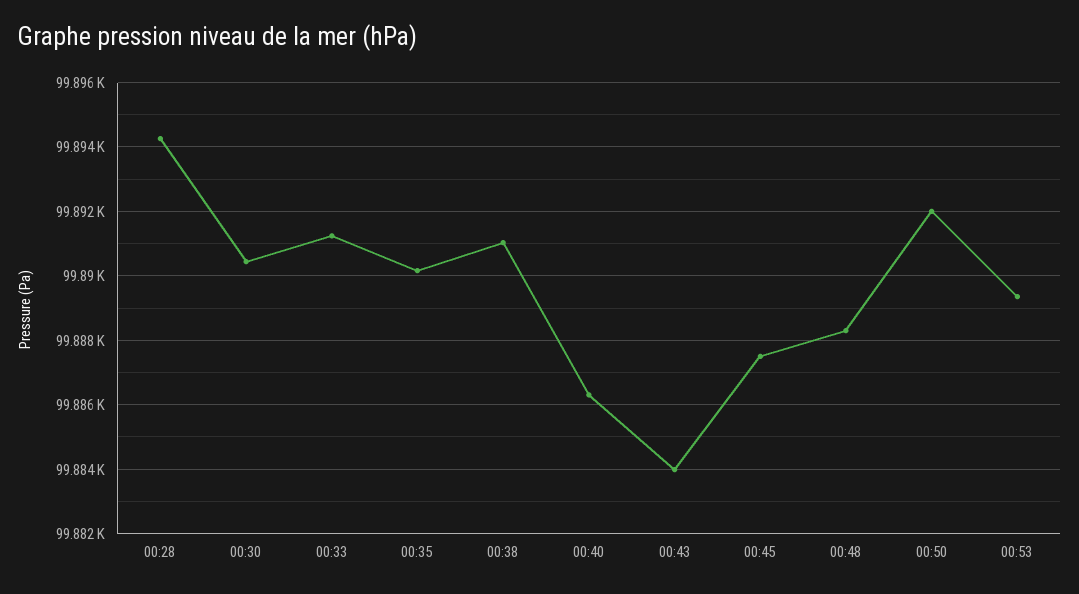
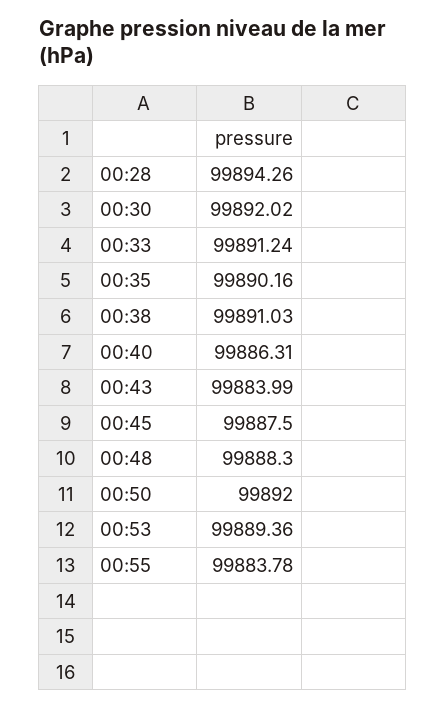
00:30: 99890.4 -> 99892.02
00:55: none -> 99883.78

